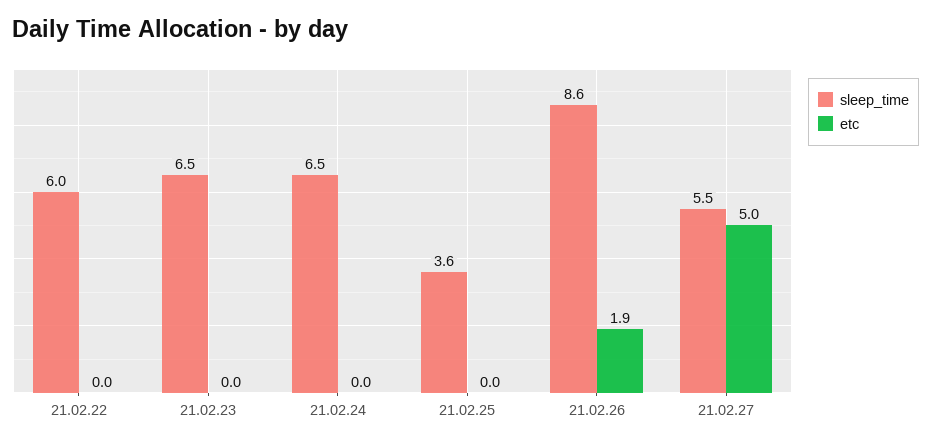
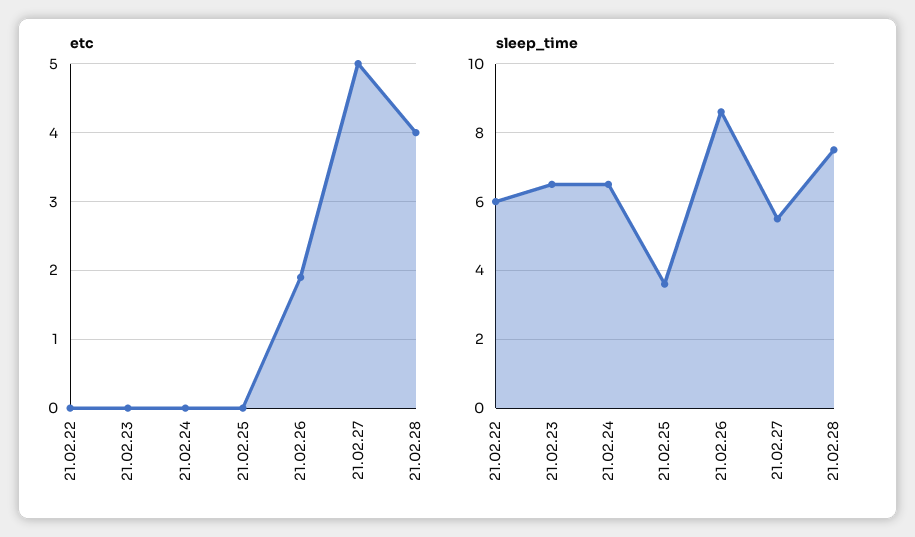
etc, 21.02.28: none -> 4
sleep_time, 21.02.28: none -> 7.5

